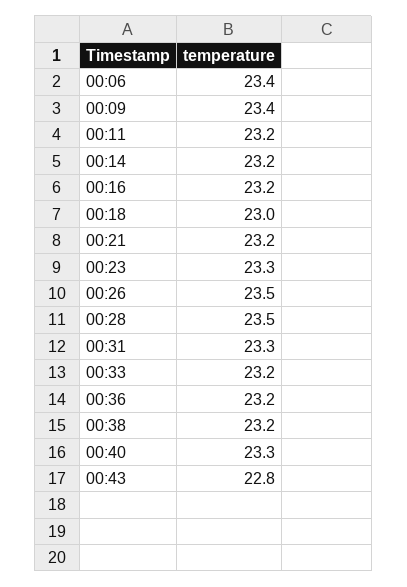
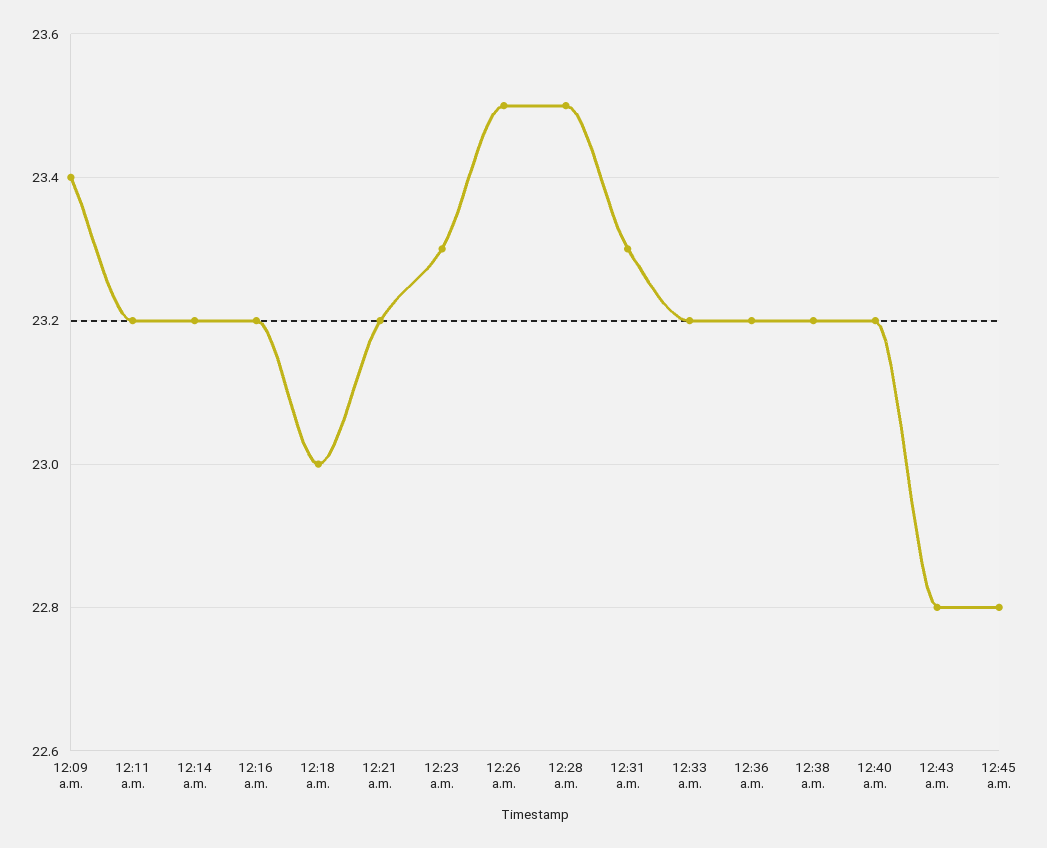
00:06: 23.4 -> none
00:40: 23.3 -> 23.2
12:45 a.m.: none -> 22.8

